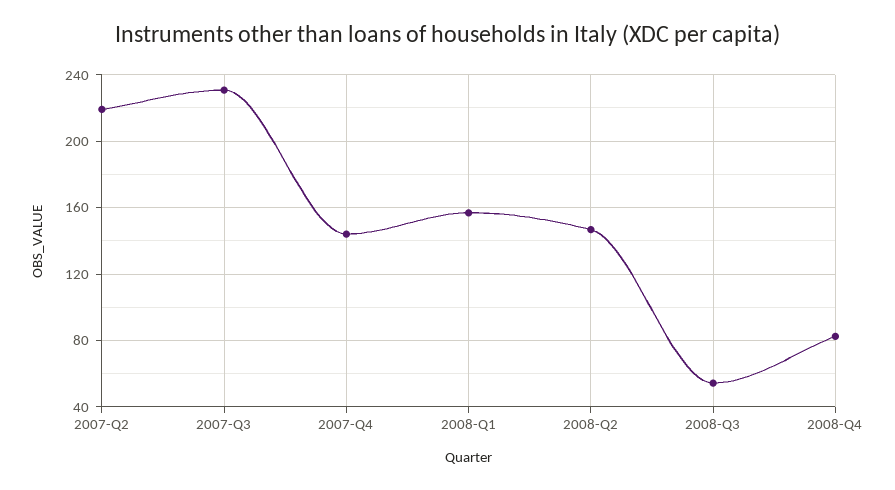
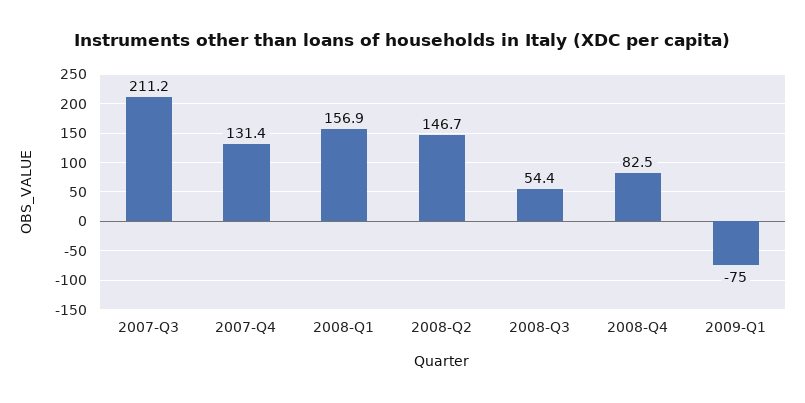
2007-Q2: 220 -> none
2007-Q3: 230 -> 211.2
2007-Q4: 145 -> 131.4
2009-Q1: none -> -75

